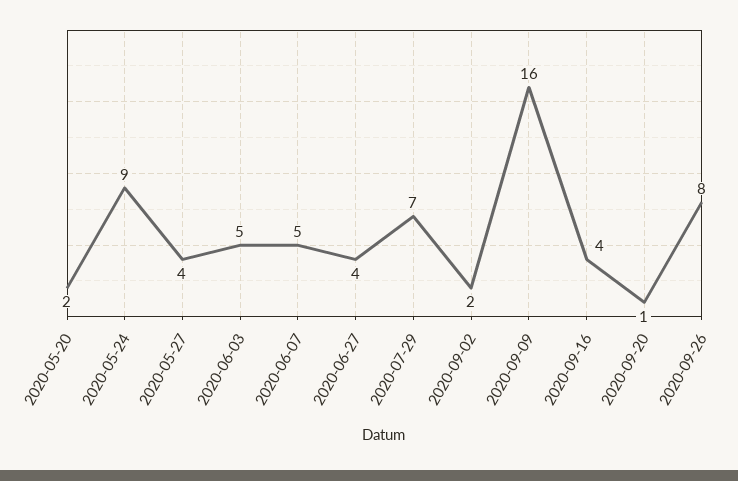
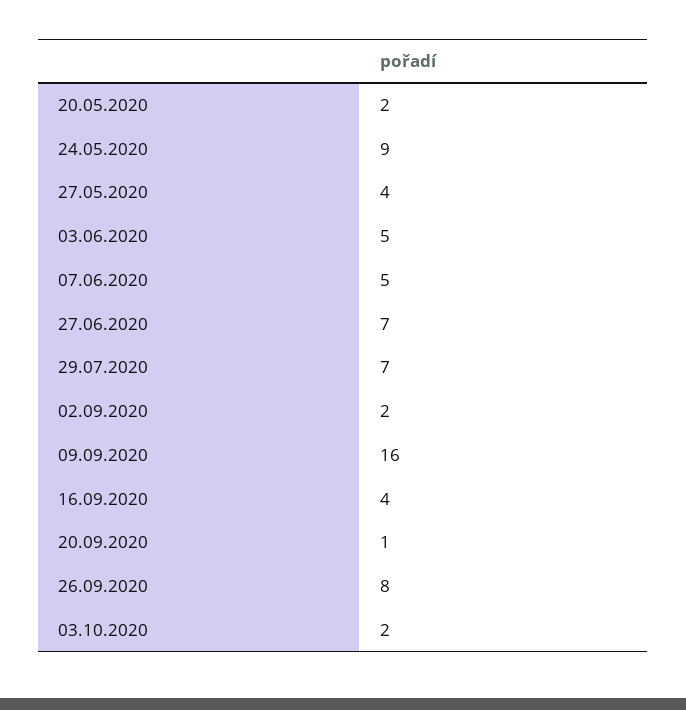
2020-06-27: 4 -> 7
03.10.2020: none -> 2

